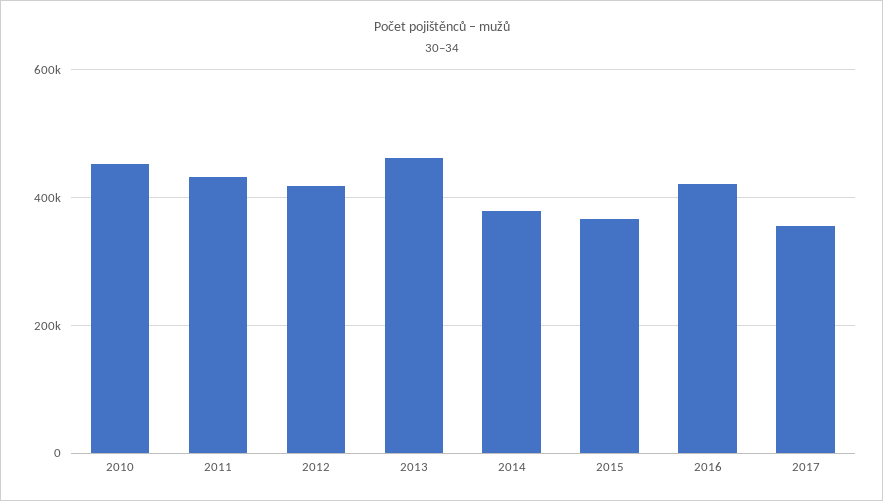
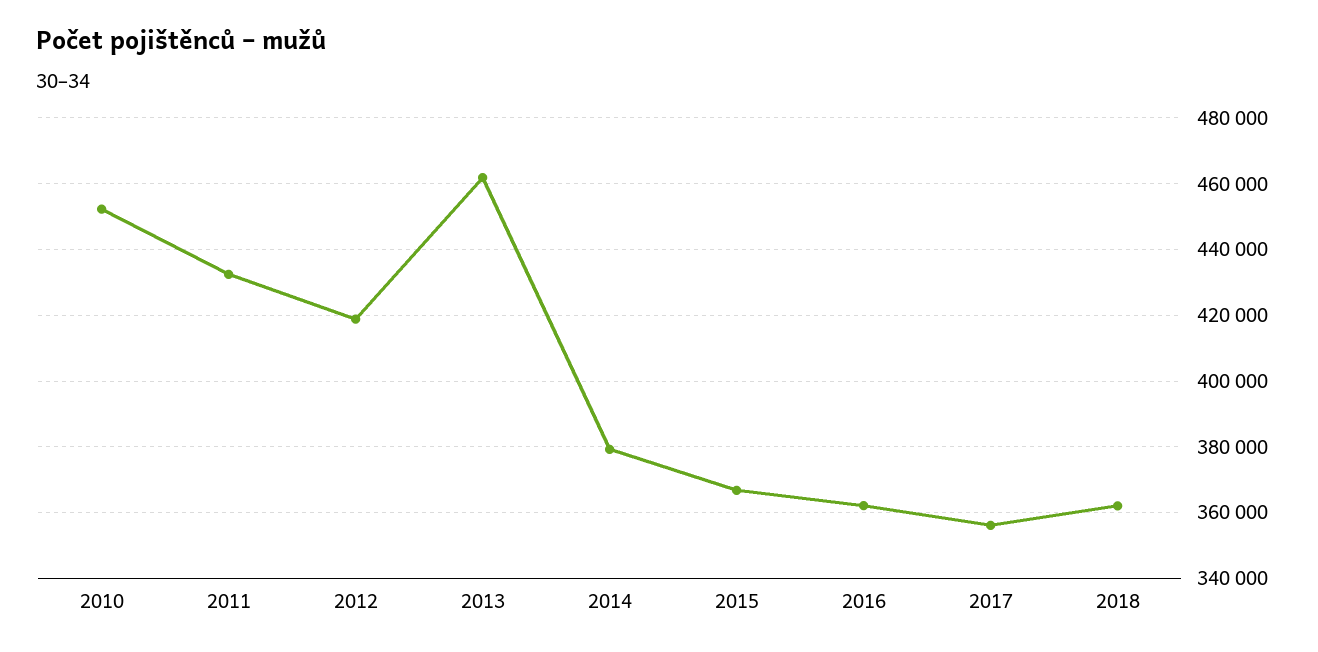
2016: 420000 -> 362000
2018: none -> 362000

